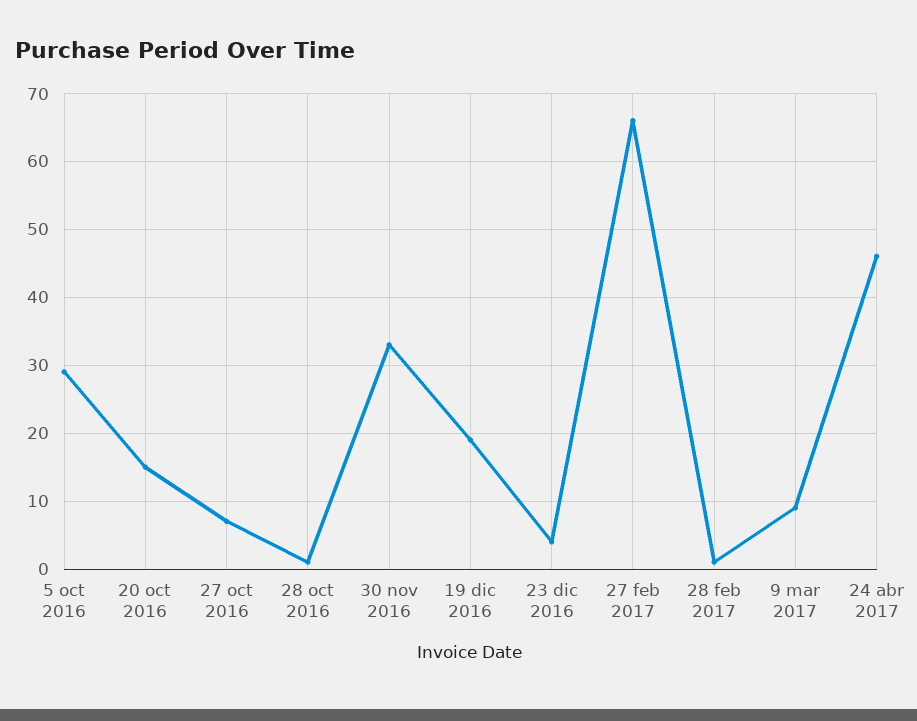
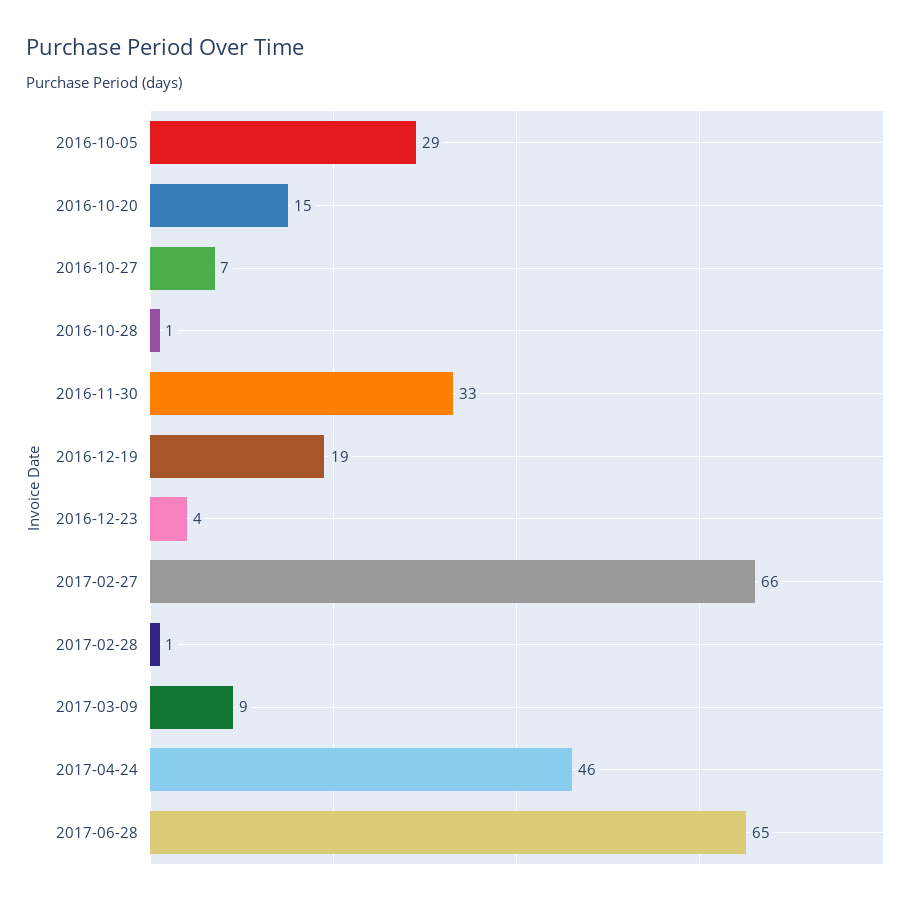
2017-06-28: none -> 65

